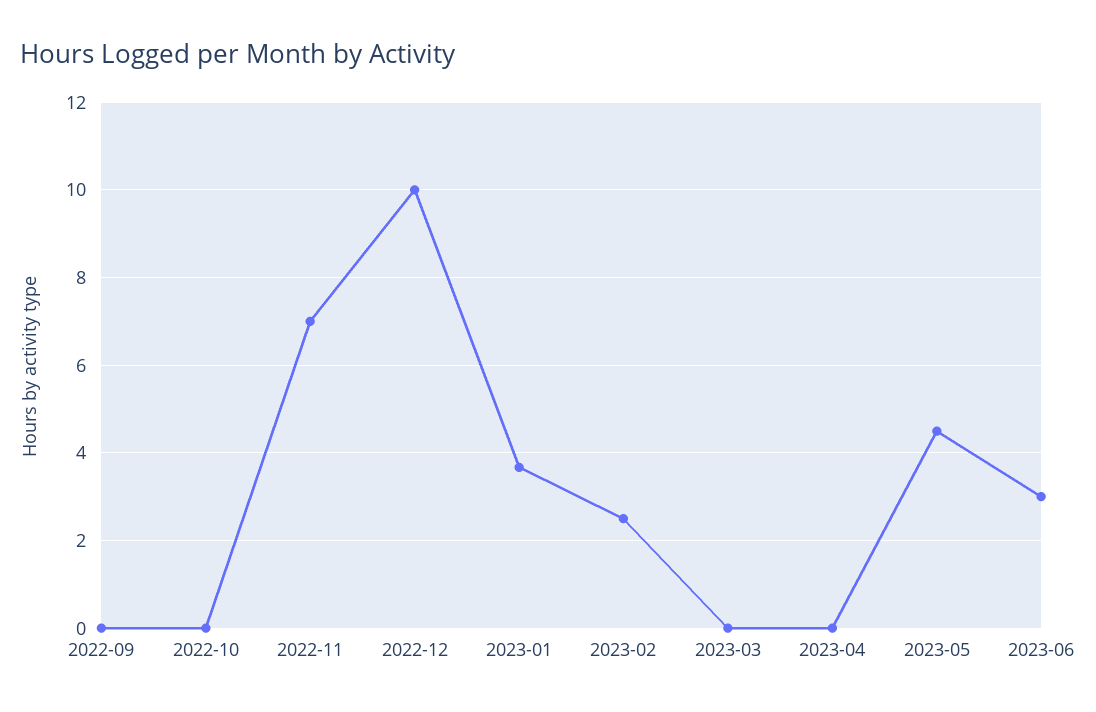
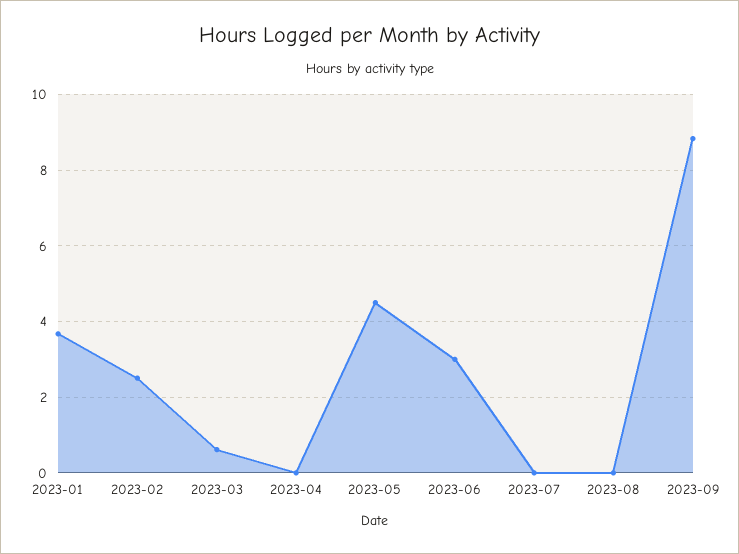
2022-09: 0 -> none
2022-10: 0 -> none
2022-11: 7 -> none
2022-12: 10 -> none
2023-03: 0 -> 0.6
2023-07: none -> 0
2023-08: none -> 0
2023-09: none -> 8.8

